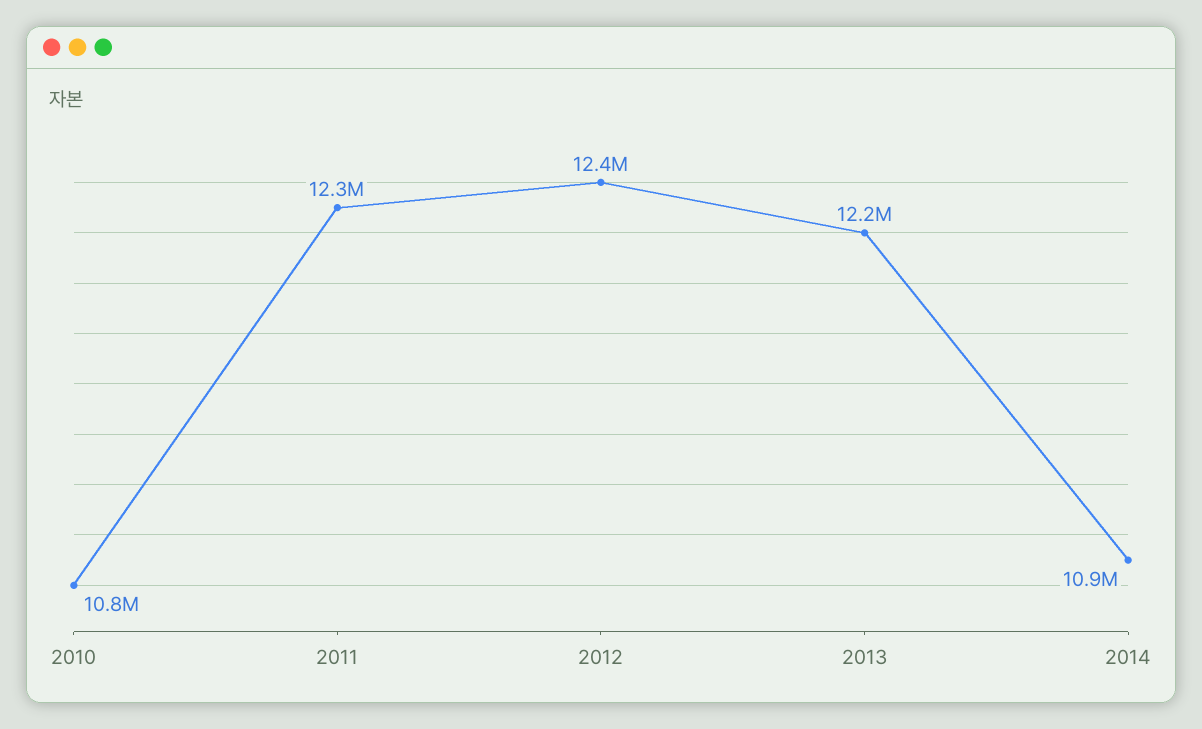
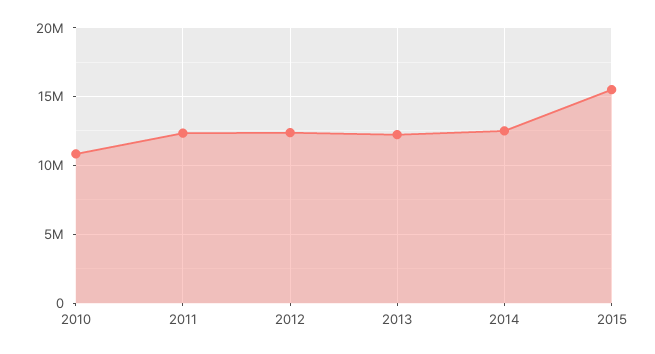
2014: 10900000 -> 12500000
2015: none -> 15500000

